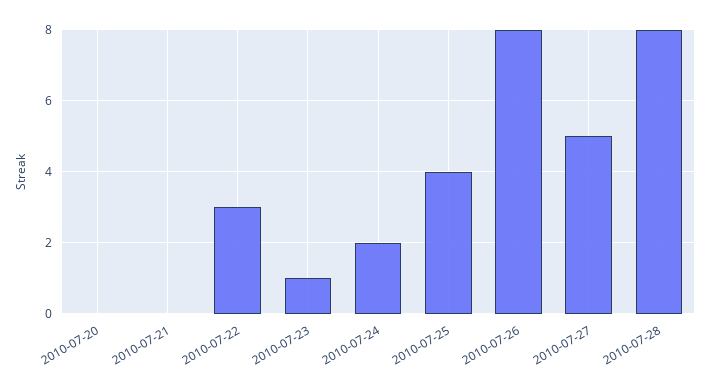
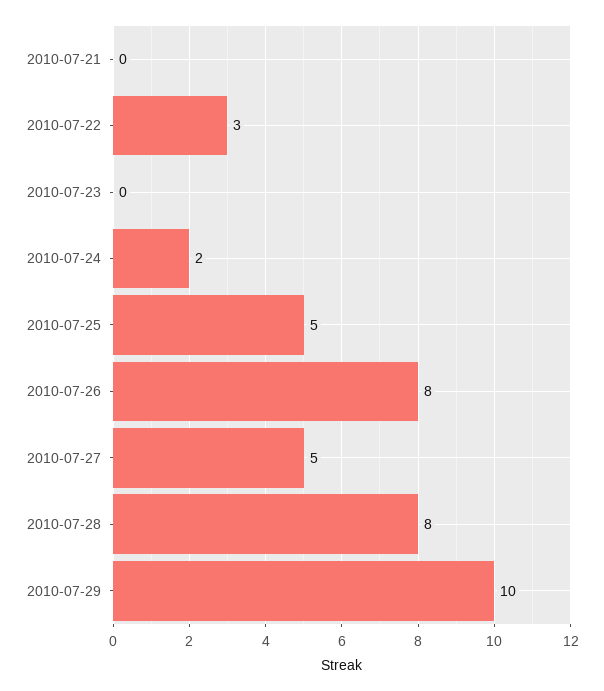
2010-07-20: 0 -> none
2010-07-23: 1 -> 0
2010-07-25: 4 -> 5
2010-07-29: none -> 10

